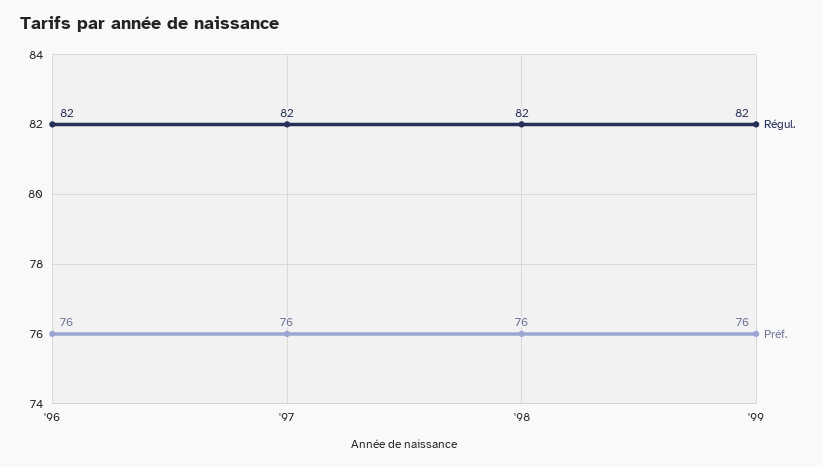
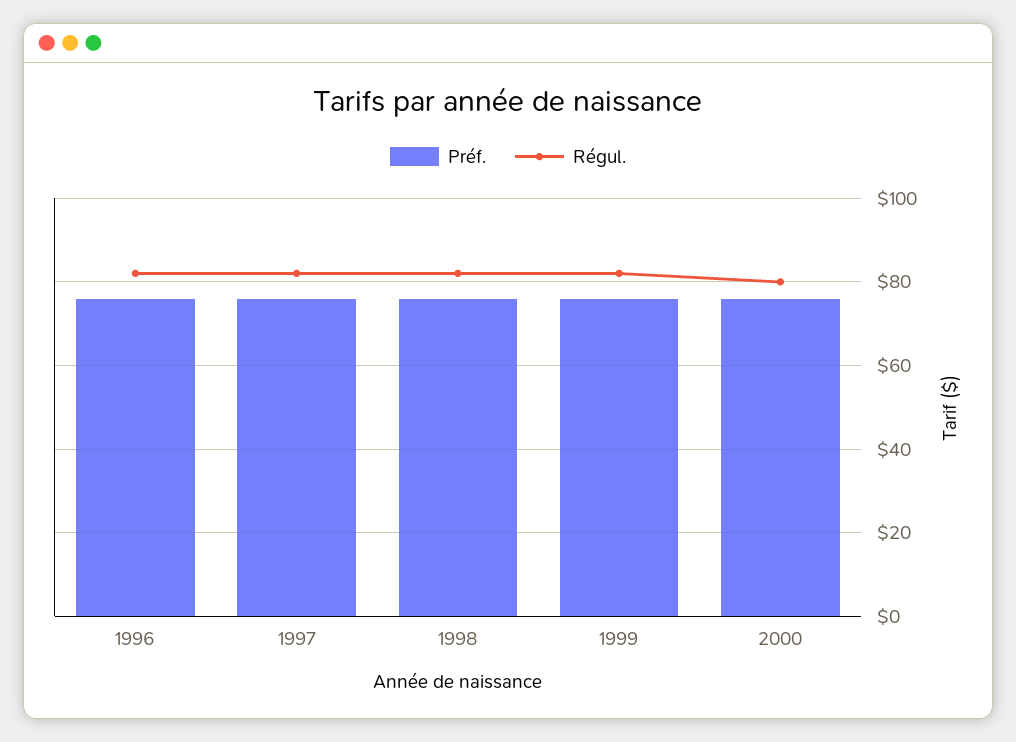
Préf., 2000: none -> 75
Régul., 2000: none -> 80

